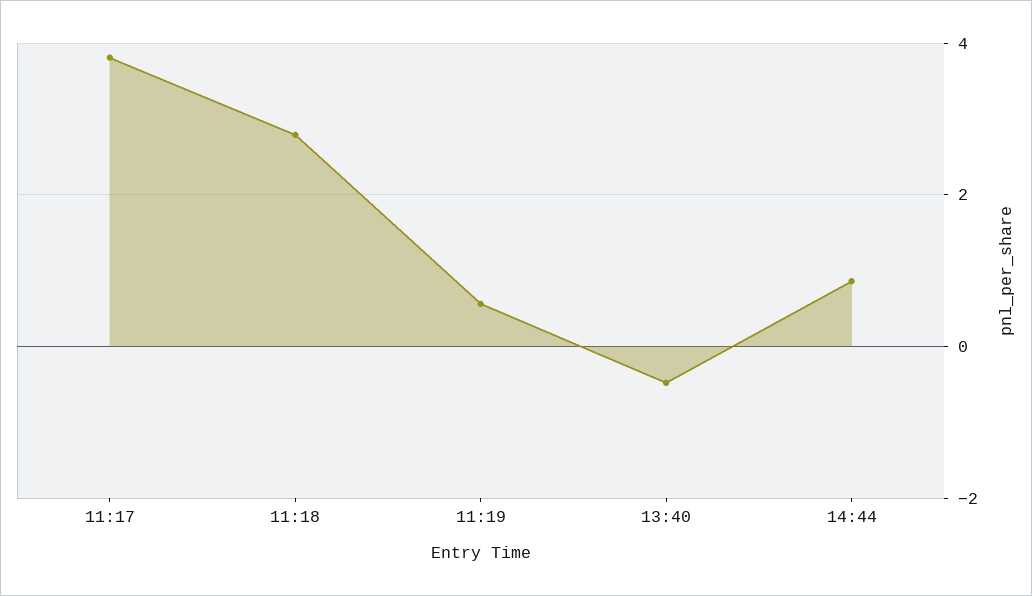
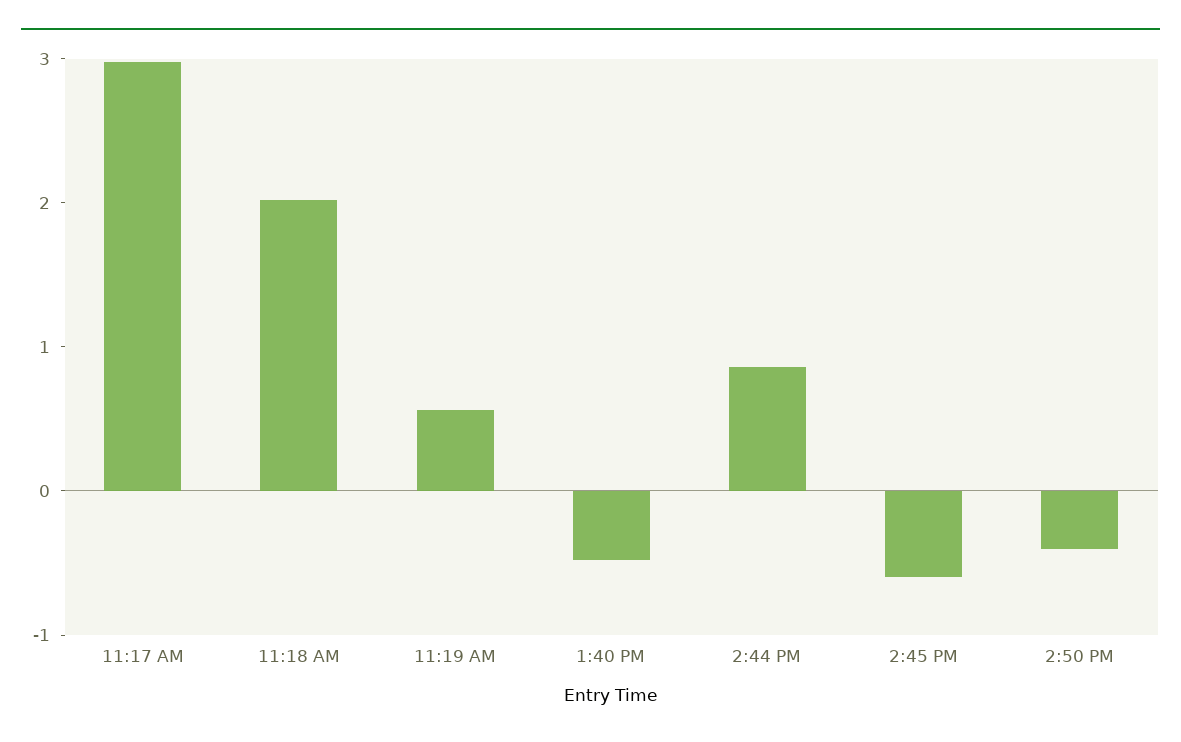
11:17: 3.8 -> 3
11:18: 2.8 -> 2
2:45 PM: none -> -0.6
2:50 PM: none -> -0.4

